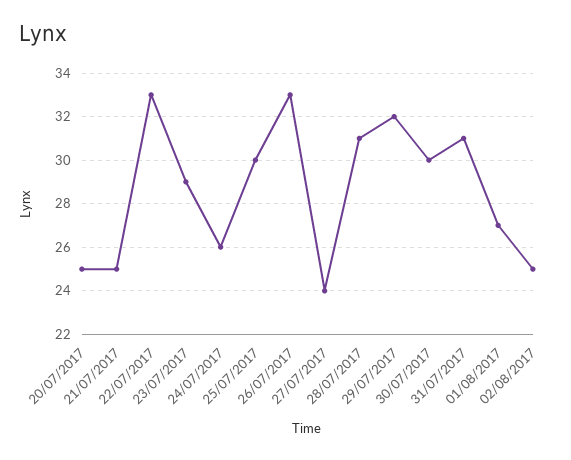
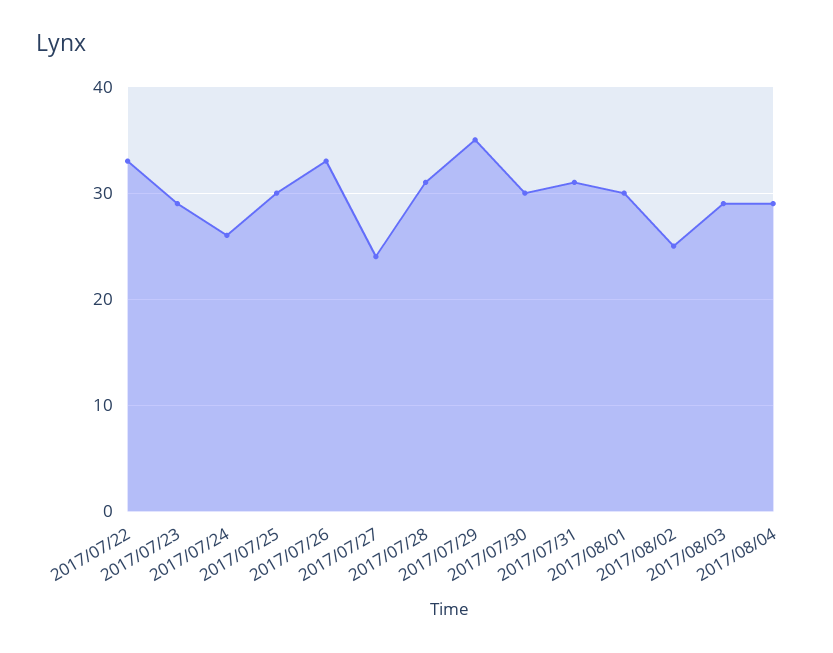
20/07/2017: 25 -> none
21/07/2017: 25 -> none
29/07/2017: 32 -> 35
01/08/2017: 27 -> 30
2017/08/03: none -> 29
2017/08/04: none -> 29

